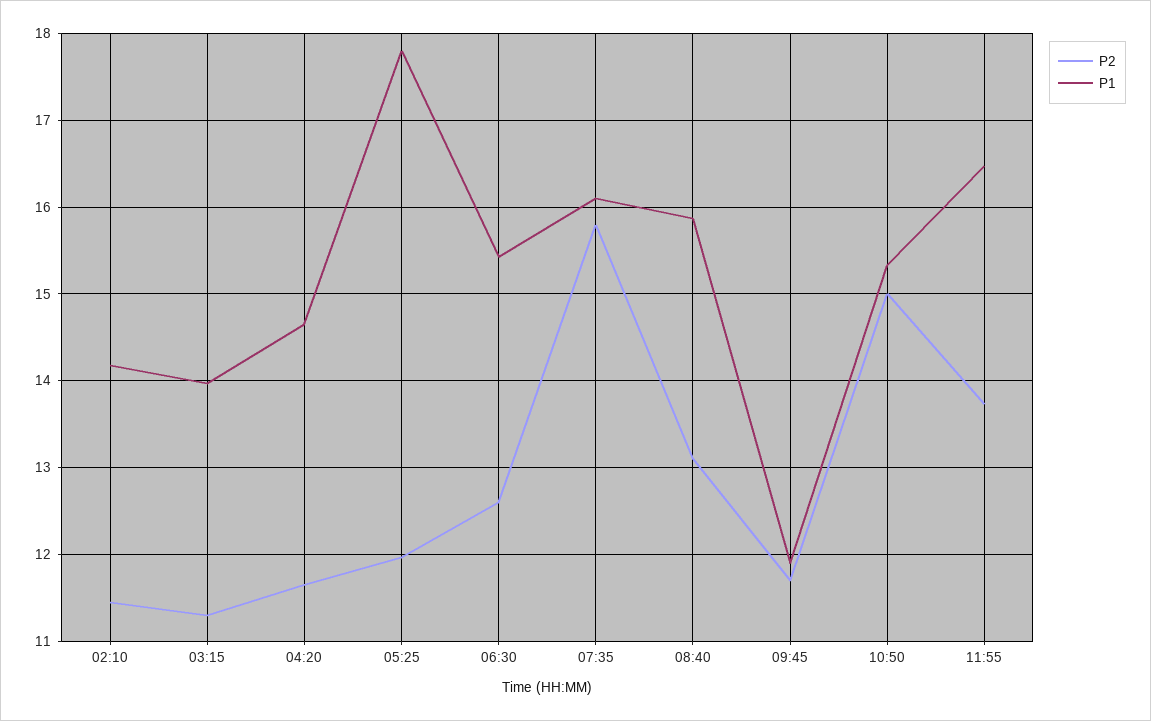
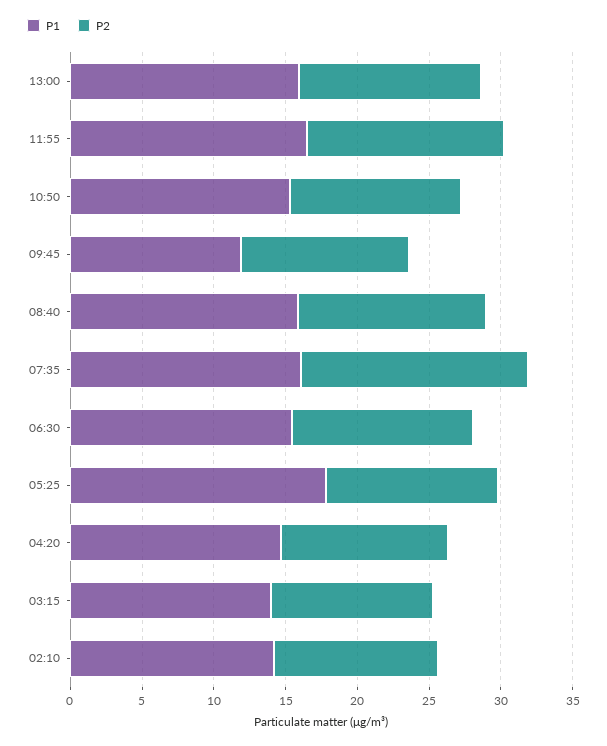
P2, 10:50: 15 -> 12
P1, 13:00: none -> 16
P2, 13:00: none -> 13

